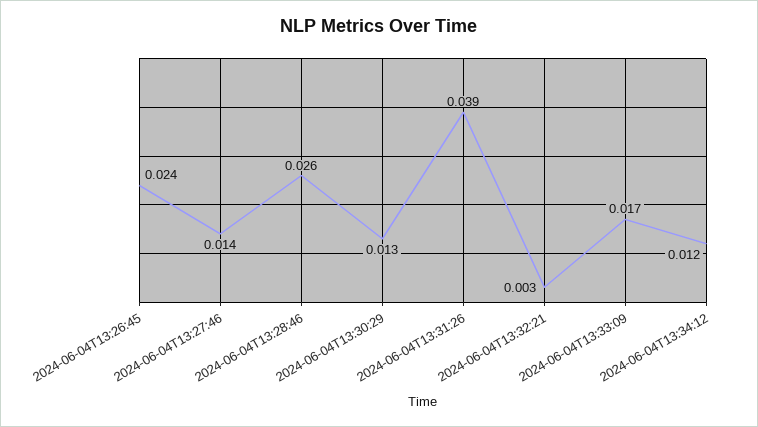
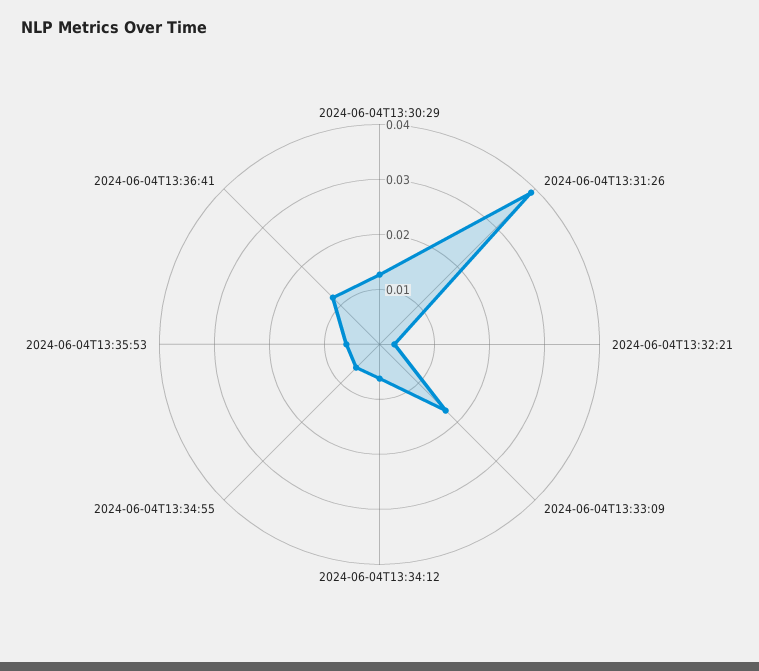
2024-06-04T13:26:45: 0.024 -> none
2024-06-04T13:27:46: 0.014 -> none
2024-06-04T13:28:46: 0.026 -> none
2024-06-04T13:34:12: 0.012 -> 0.006
2024-06-04T13:34:55: none -> 0.006
2024-06-04T13:35:53: none -> 0.006
2024-06-04T13:36:41: none -> 0.012

